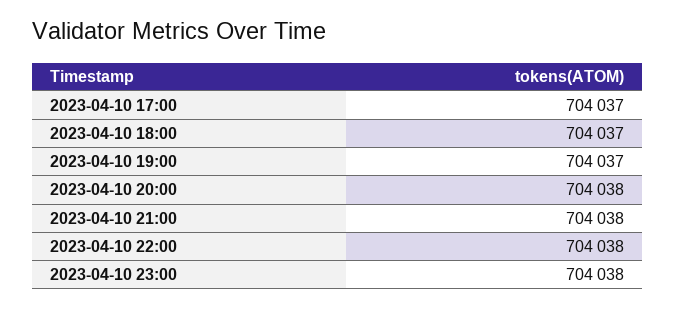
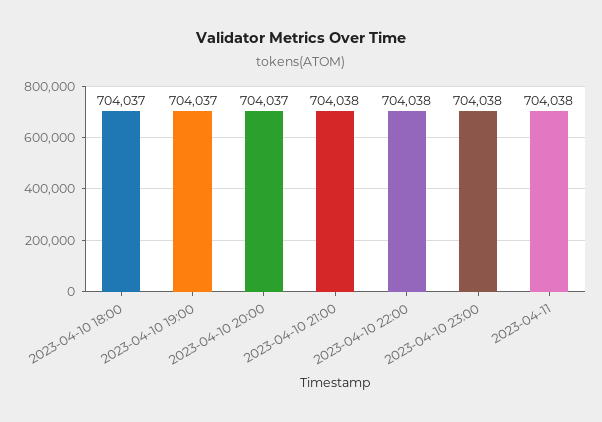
2023-04-10 17:00: 704037 -> none
2023-04-10 20:00: 704038 -> 704037
2023-04-11: none -> 704038

